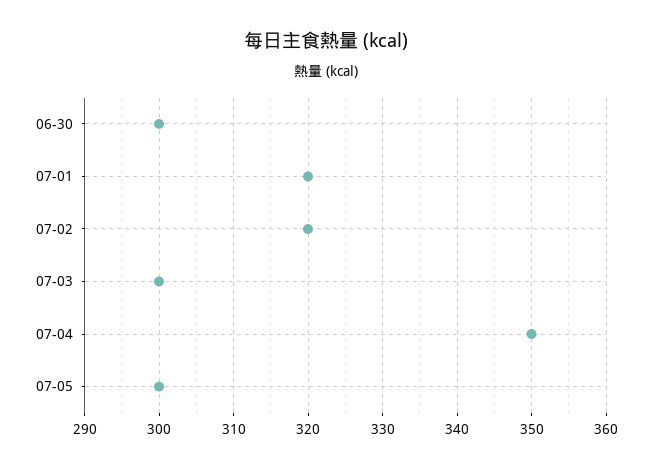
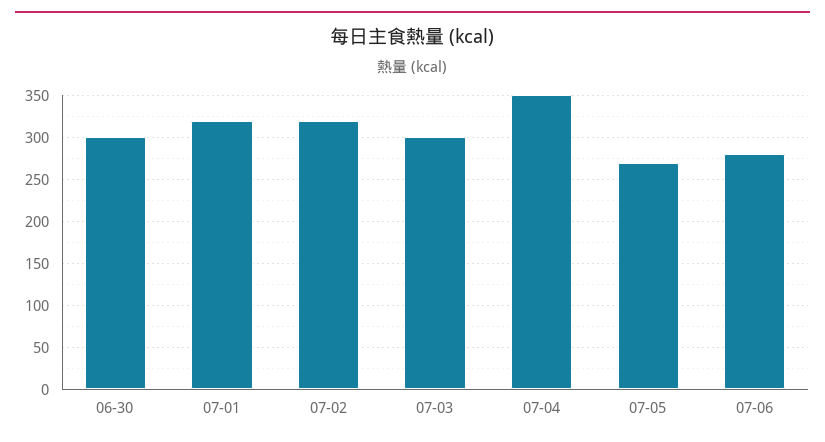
07-05: 300 -> 270
07-06: none -> 280

